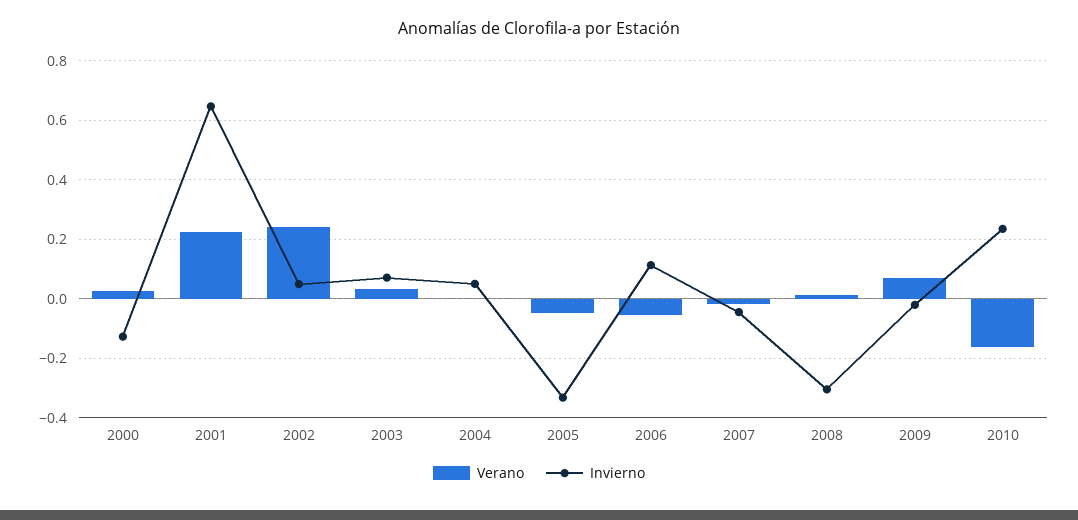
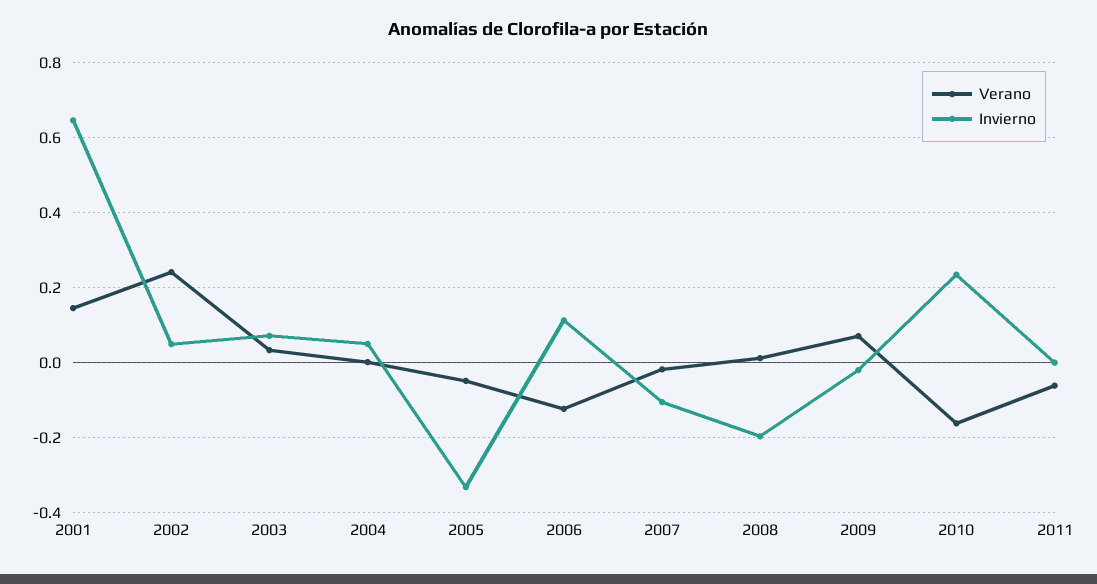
Verano, 2000: 0.025 -> none
Invierno, 2000: -0.125 -> none
Verano, 2001: 0.225 -> 0.14
Verano, 2006: -0.05 -> -0.12
Invierno, 2007: -0.05 -> -0.1
Invierno, 2008: -0.3 -> -0.2
Verano, 2011: none -> -0.06
Invierno, 2011: none -> 0

